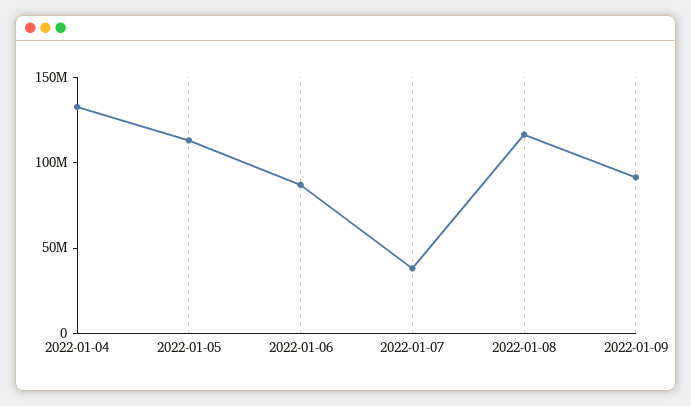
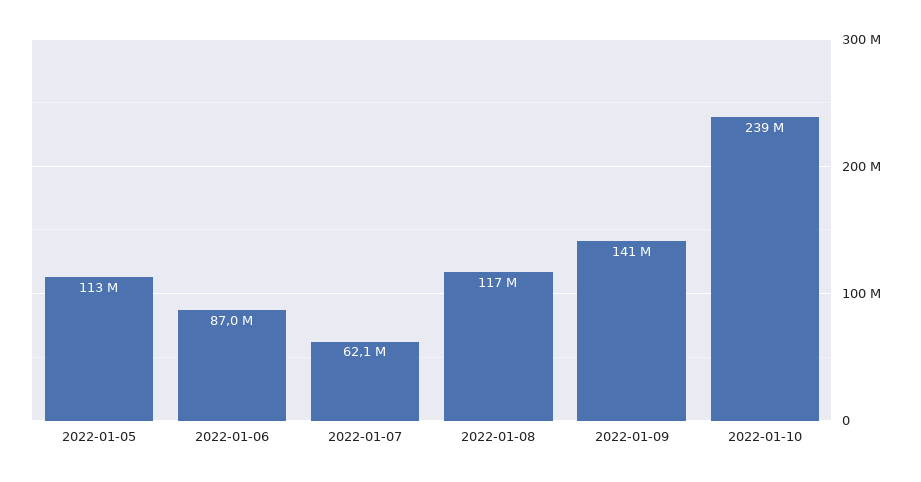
2022-01-04: 130000000 -> none
2022-01-07: 40000000 -> 62100000
2022-01-09: 90000000 -> 141000000
2022-01-10: none -> 239000000

